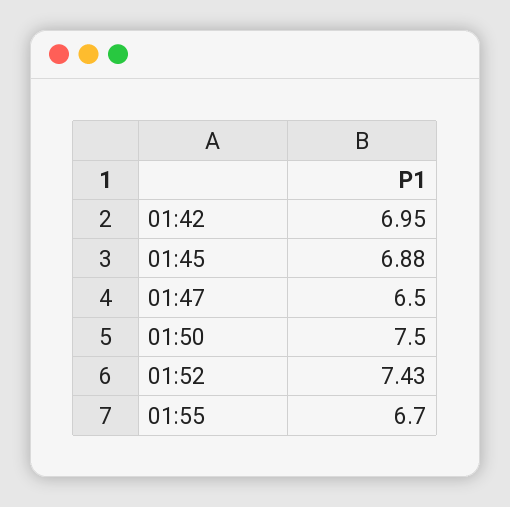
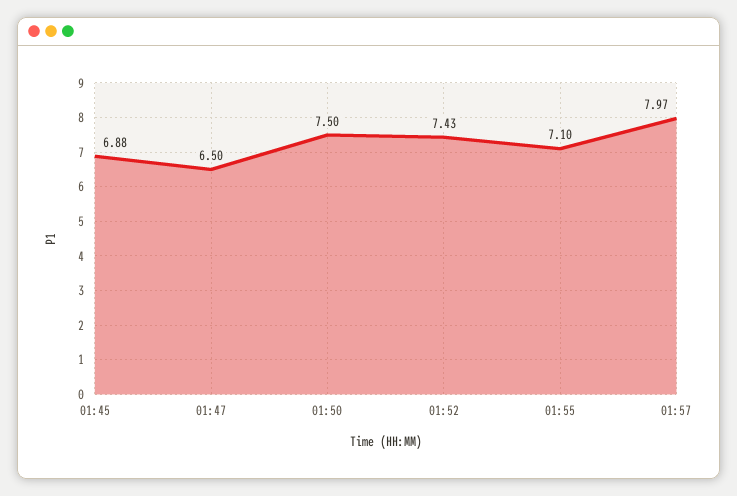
01:42: 6.95 -> none
01:55: 6.7 -> 7.1
01:57: none -> 7.97

